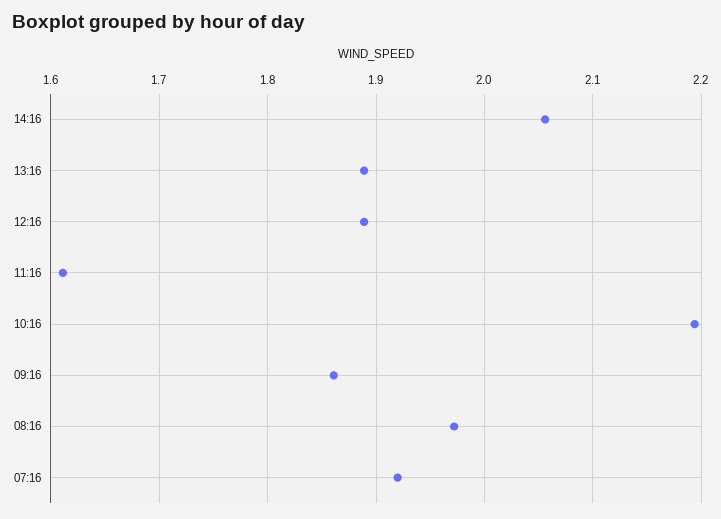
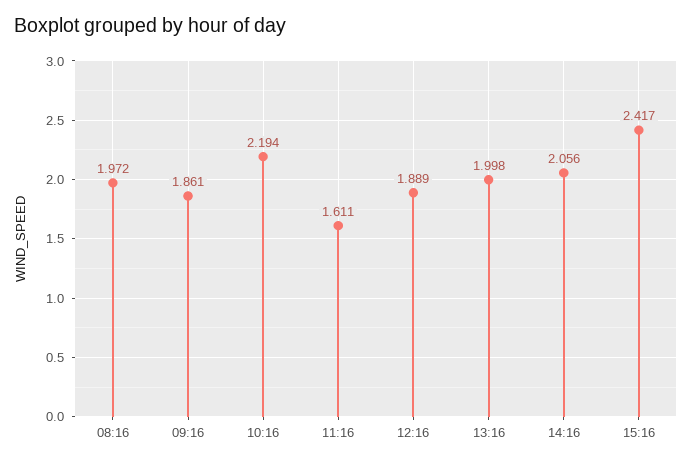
13:16: 1.89 -> 1.998
07:16: 1.92 -> none
15:16: none -> 2.417

